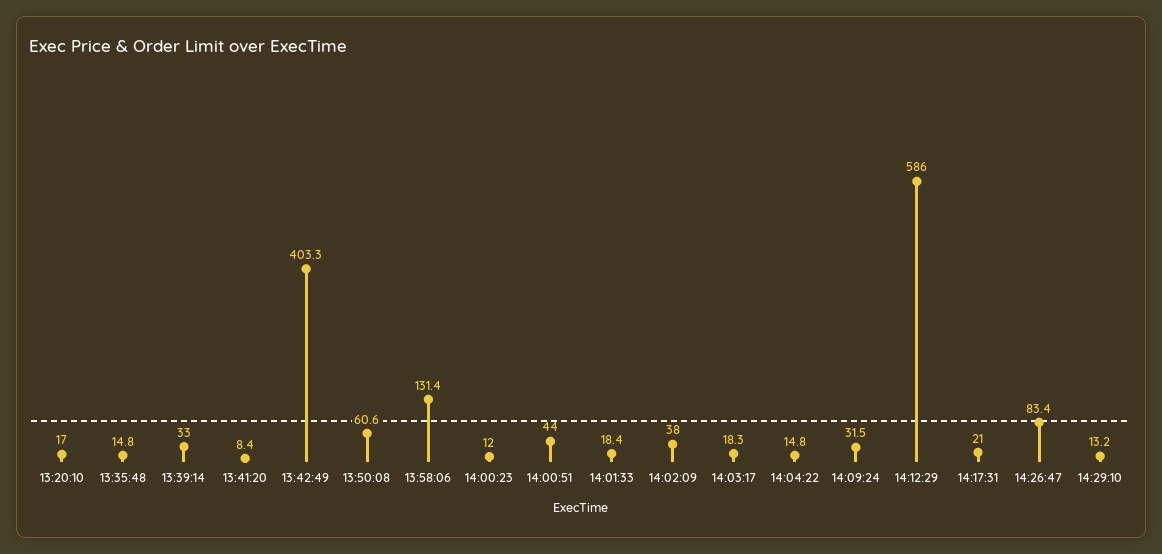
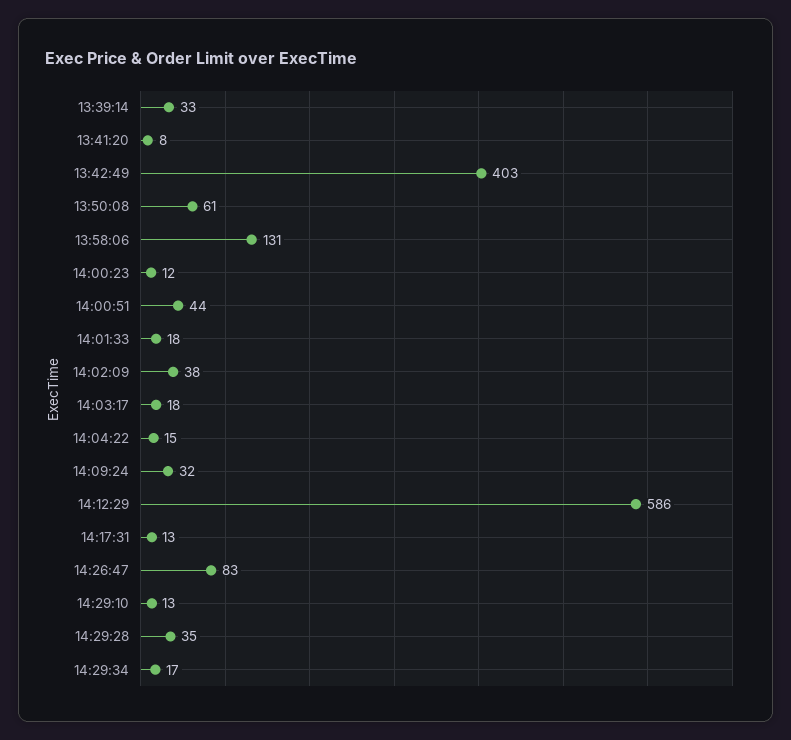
13:20:10: 17 -> none
13:35:48: 14.8 -> none
14:17:31: 21 -> 13
14:29:28: none -> 35
14:29:34: none -> 17

